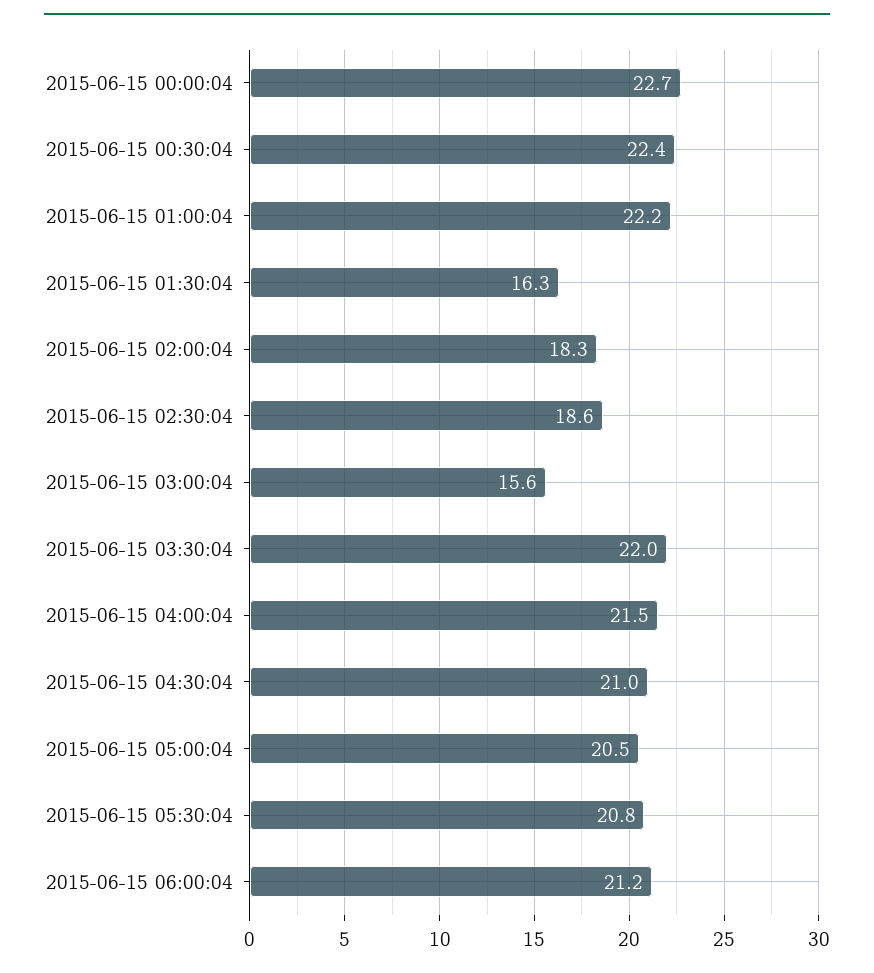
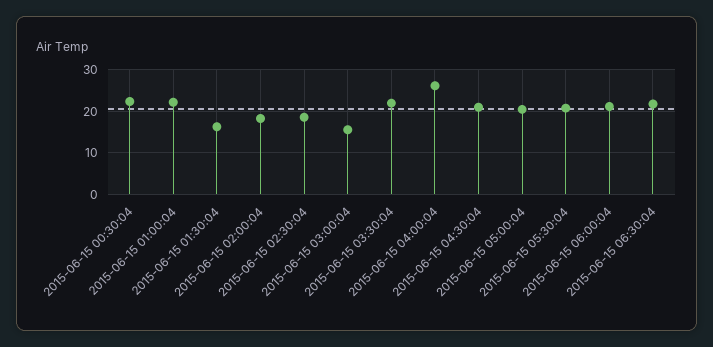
2015-06-15 00:00:04: 22.7 -> none
2015-06-15 04:00:04: 21.5 -> 26
2015-06-15 06:30:04: none -> 22

